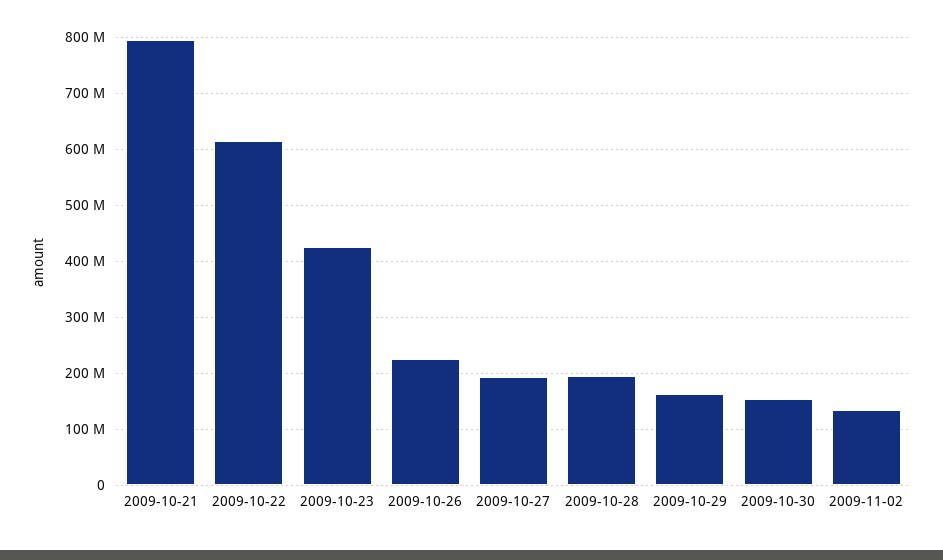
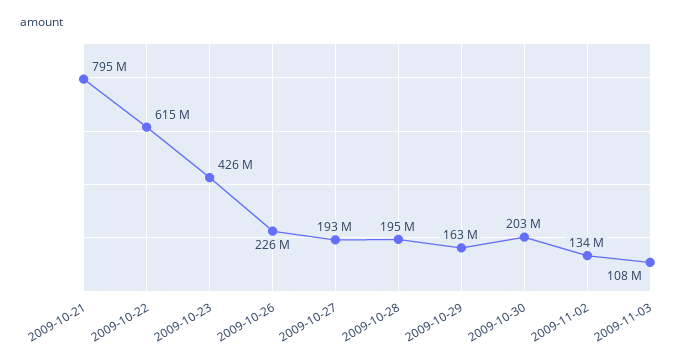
2009-10-30: 160000000 -> 203000000
2009-11-03: none -> 108000000

